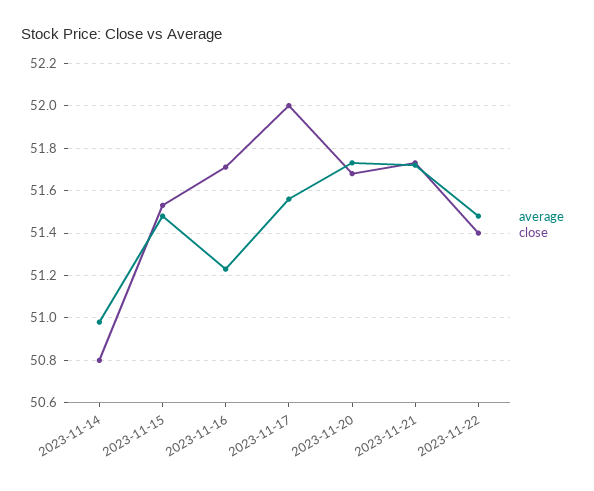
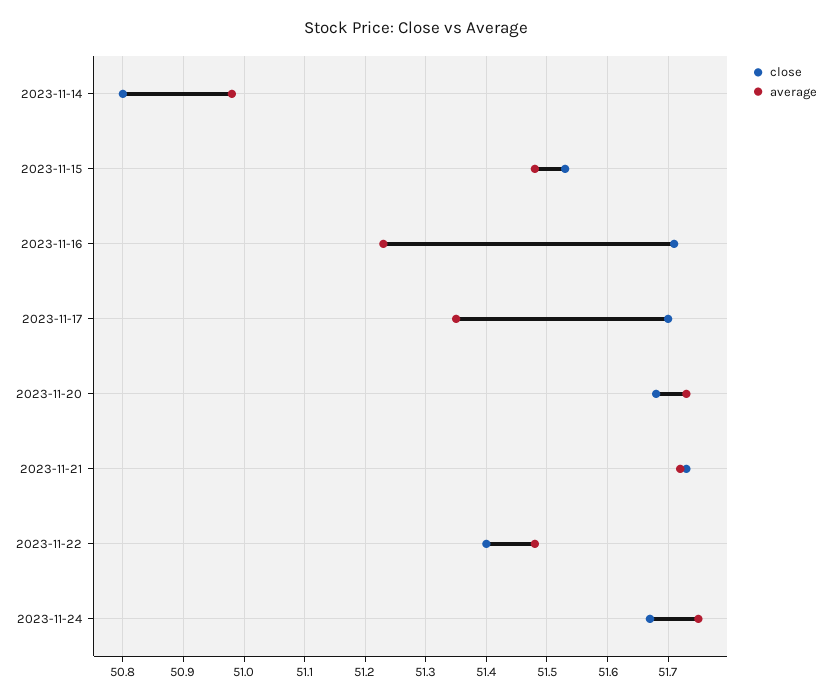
average, 2023-11-17: 51.55 -> 51.35
close, 2023-11-17: 52 -> 51.7
close, 2023-11-24: none -> 51.67
average, 2023-11-24: none -> 51.75

